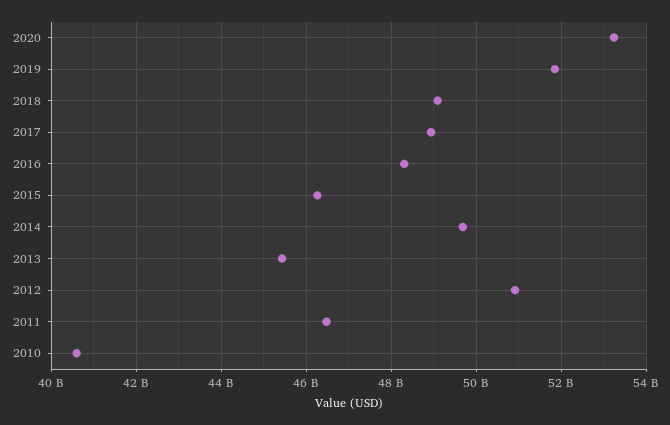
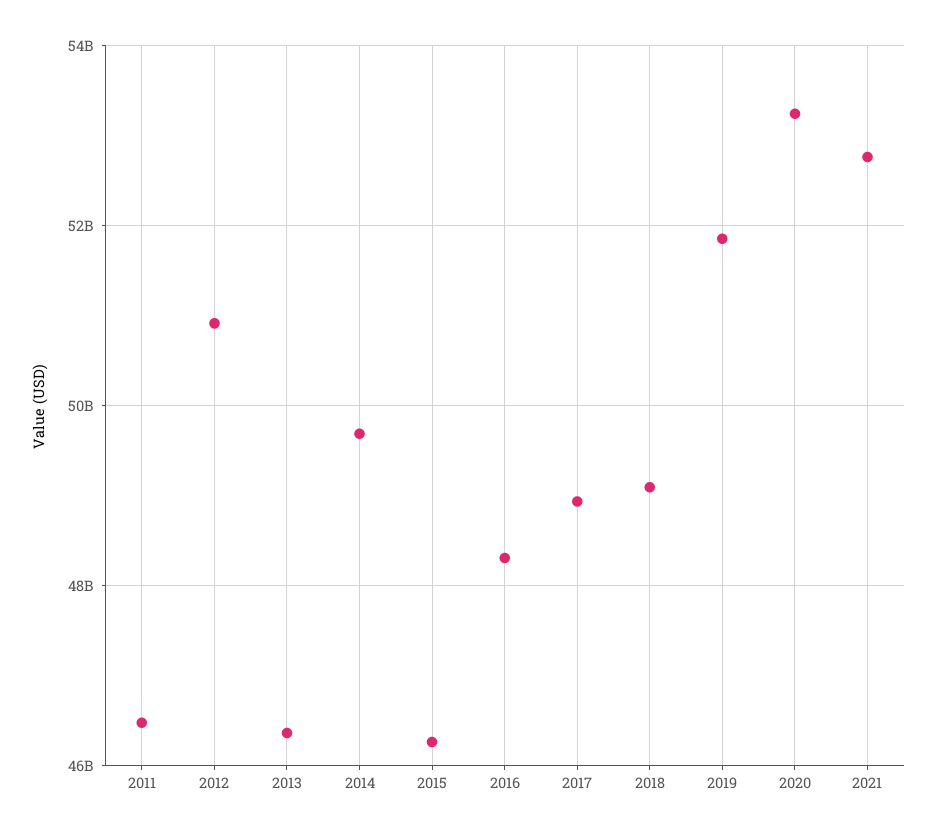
2013: 45400000000 -> 46400000000
2010: 40600000000 -> none
2021: none -> 52800000000

